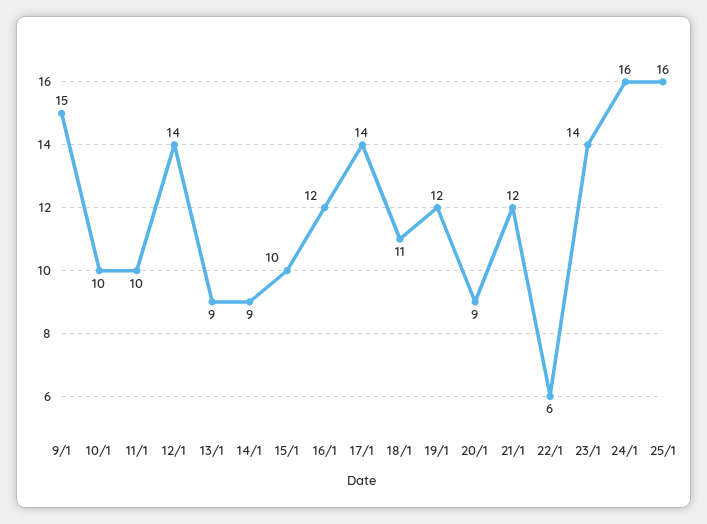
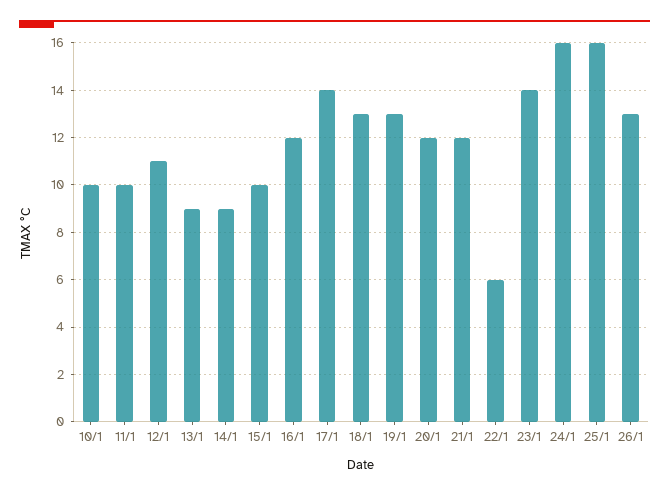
9/1: 15 -> none
12/1: 14 -> 11
18/1: 11 -> 13
19/1: 12 -> 13
20/1: 9 -> 12
26/1: none -> 13

